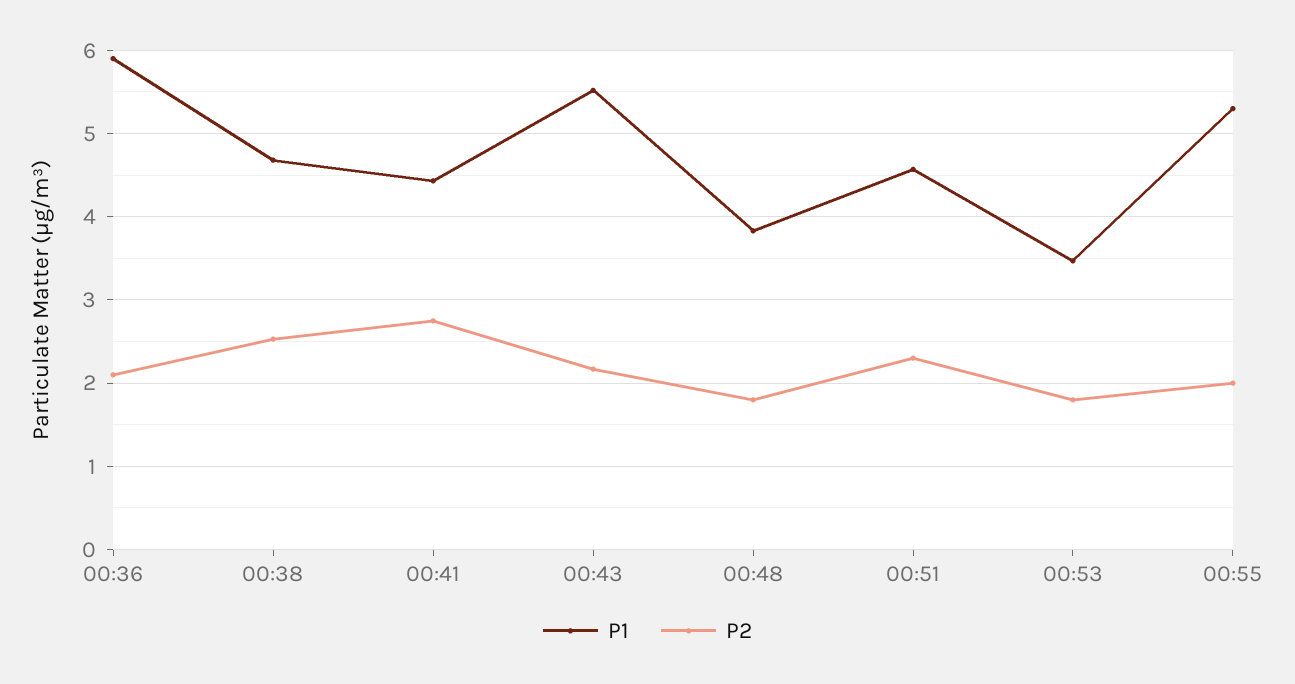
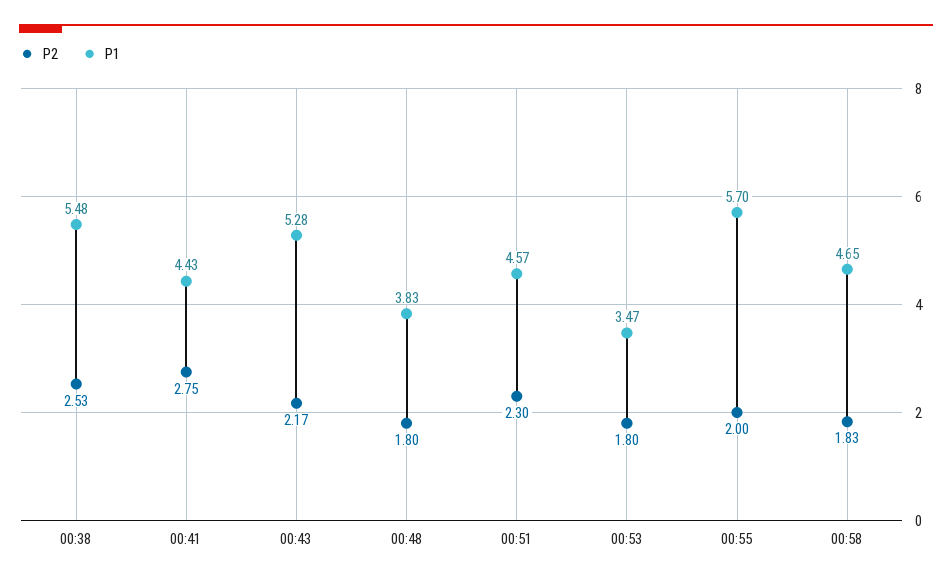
P1, 00:36: 5.9 -> none
P2, 00:36: 2.1 -> none
P1, 00:38: 4.7 -> 5.48
P1, 00:43: 5.5 -> 5.28
P1, 00:55: 5.3 -> 5.7
P2, 00:58: none -> 1.83
P1, 00:58: none -> 4.65

